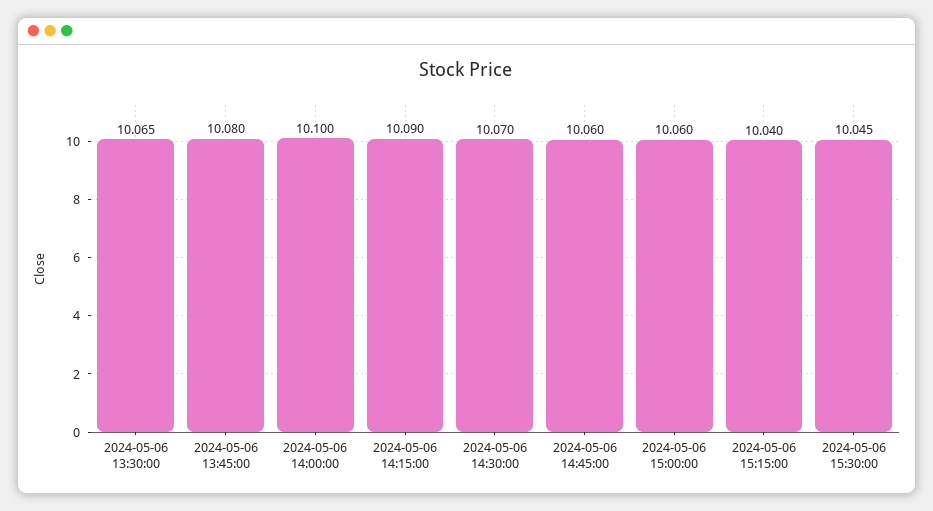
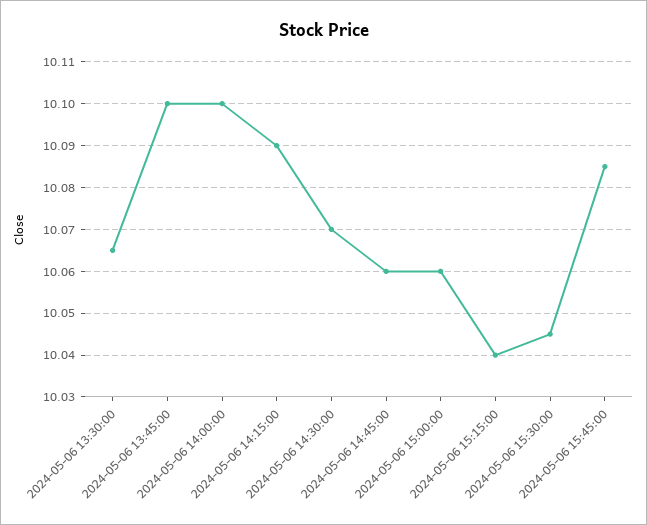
2024-05-06 13:45:00: 10.08 -> 10.1
2024-05-06 15:45:00: none -> 10.085

